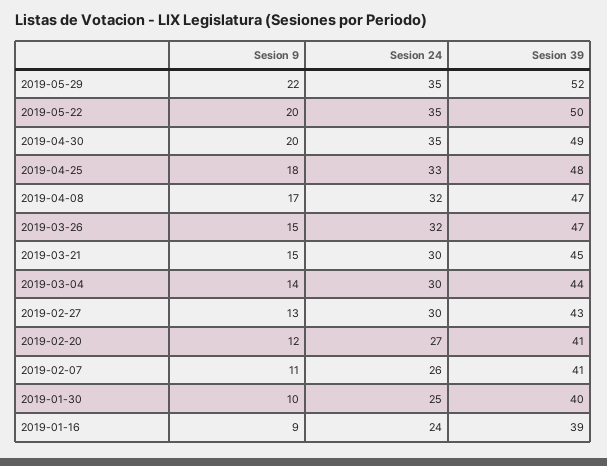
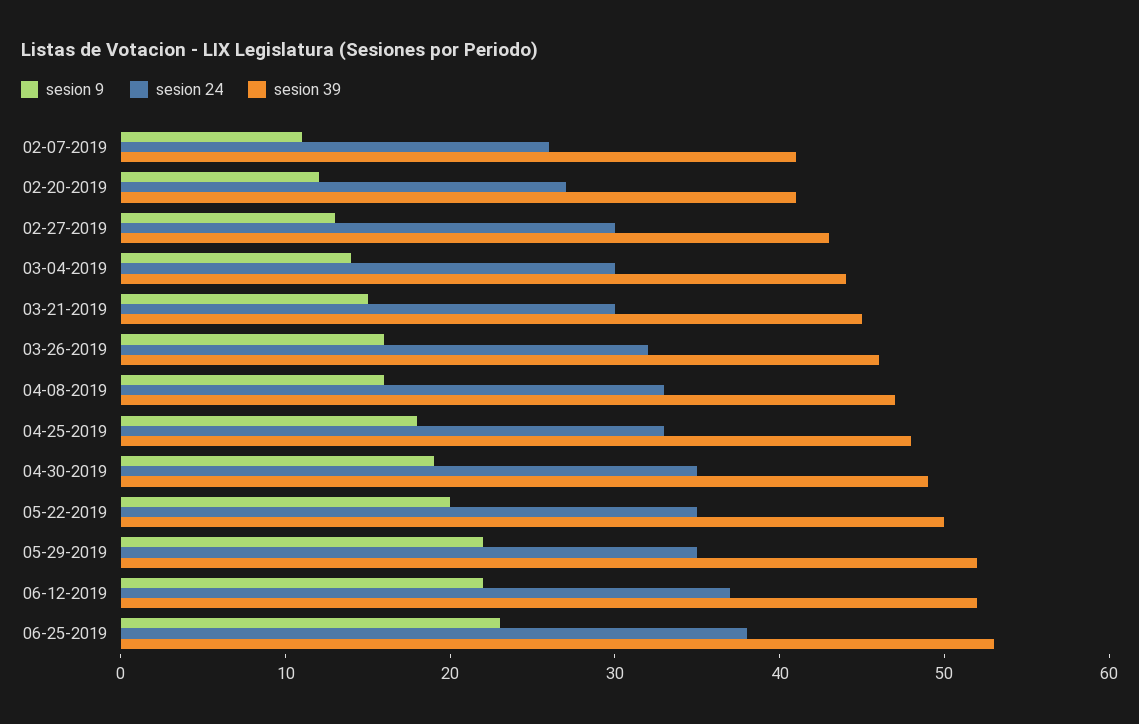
Sesion 9, 2019-04-30: 20 -> 19
Sesion 9, 2019-04-08: 17 -> 16
Sesion 24, 2019-04-08: 32 -> 33
Sesion 9, 2019-03-26: 15 -> 16
Sesion 39, 2019-03-26: 47 -> 46
Sesion 9, 2019-01-30: 10 -> none
Sesion 24, 2019-01-30: 25 -> none
Sesion 39, 2019-01-30: 40 -> none
Sesion 9, 2019-01-16: 9 -> none
Sesion 24, 2019-01-16: 24 -> none
Sesion 39, 2019-01-16: 39 -> none
Sesion 9, 06-12-2019: none -> 22
Sesion 24, 06-12-2019: none -> 37
Sesion 39, 06-12-2019: none -> 52
Sesion 9, 06-25-2019: none -> 23
Sesion 24, 06-25-2019: none -> 38
Sesion 39, 06-25-2019: none -> 53

